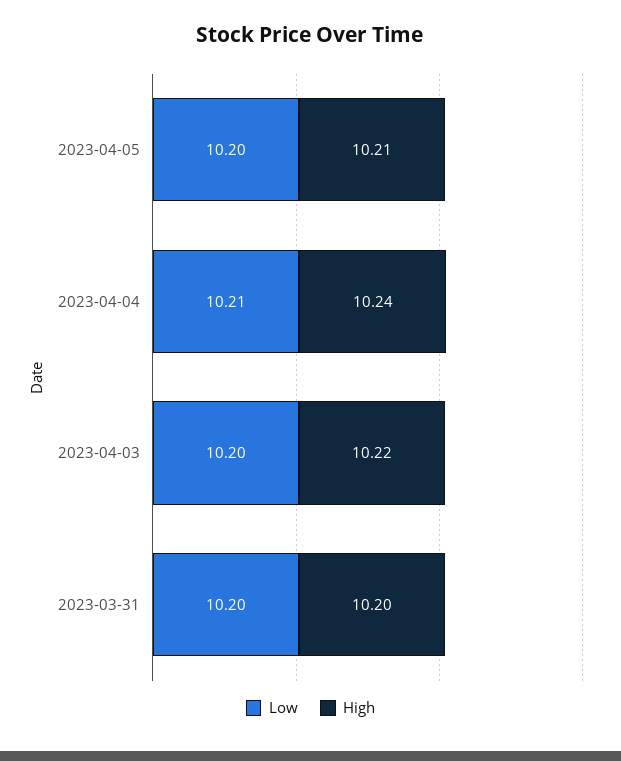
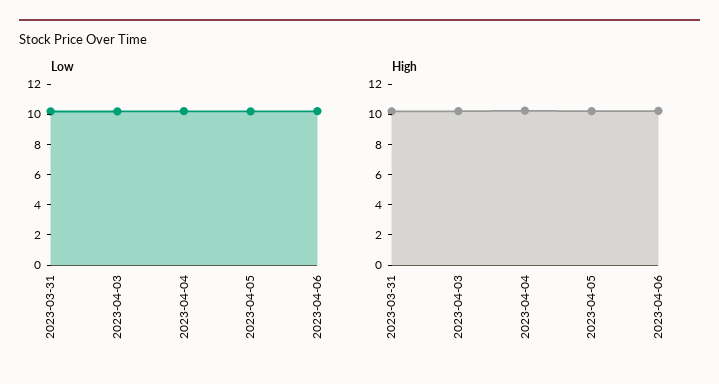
Low, 2023-04-06: none -> 10
High, 2023-04-06: none -> 10

